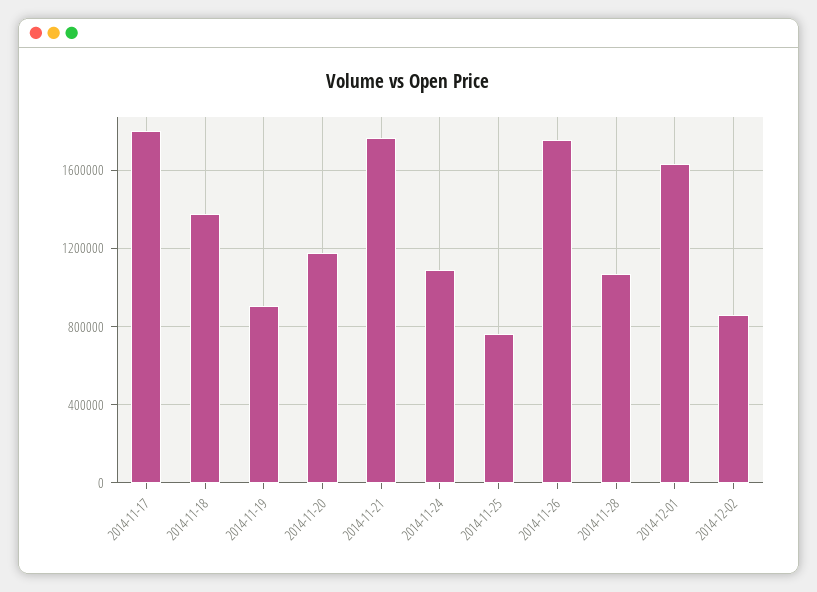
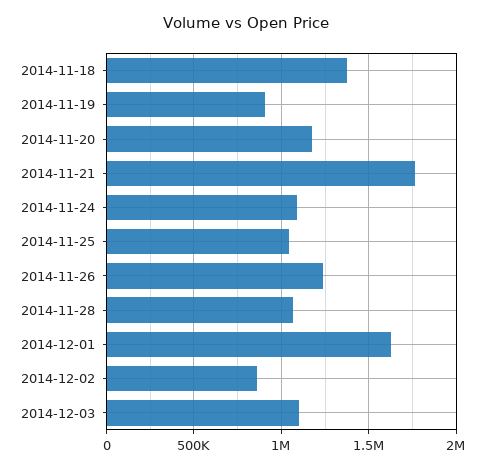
2014-11-17: 1800000 -> none
2014-11-25: 750000 -> 1050000
2014-11-26: 1750000 -> 1250000
2014-12-03: none -> 1100000

